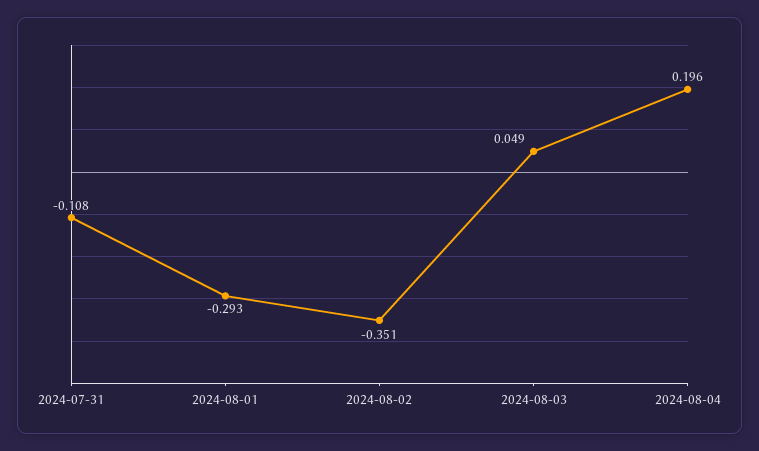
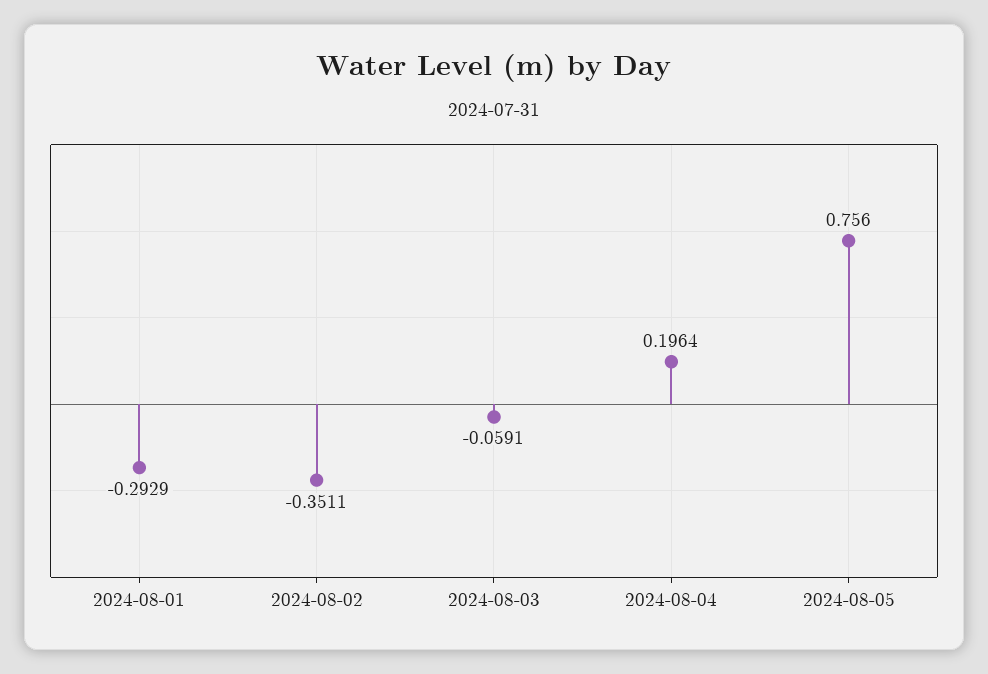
2024-07-31: -0.108 -> none
2024-08-03: 0.049 -> -0.0591
2024-08-05: none -> 0.756

